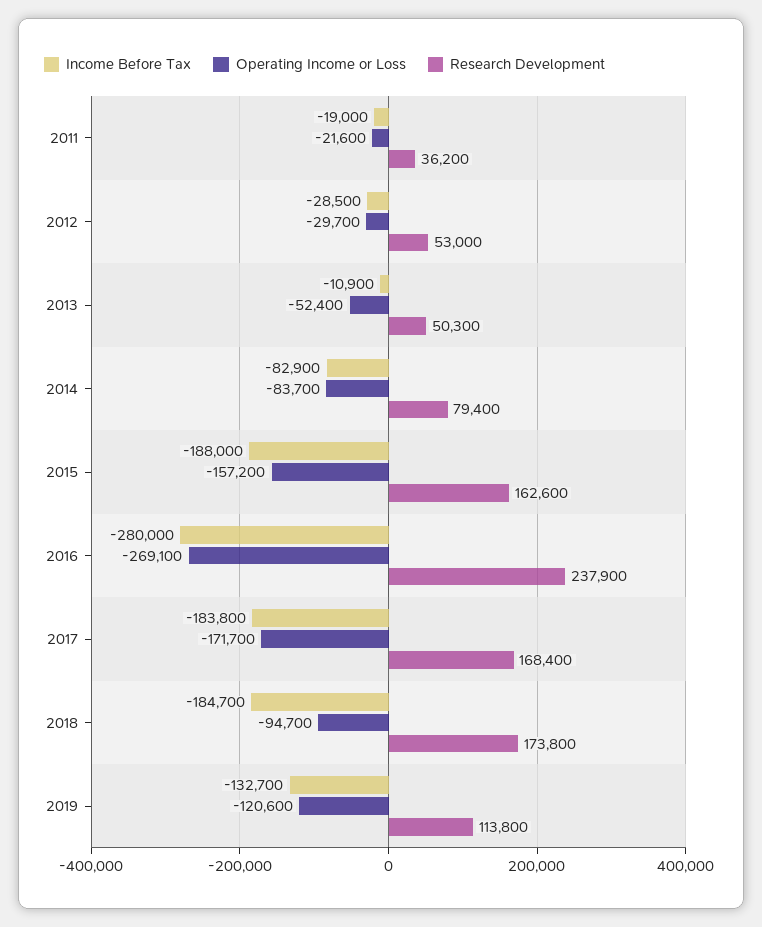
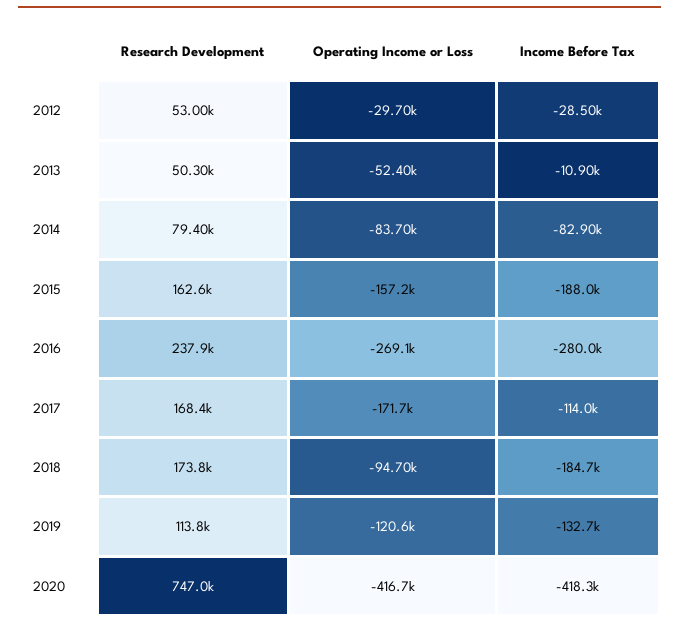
Income Before Tax, 2011: -19000 -> none
Operating Income or Loss, 2011: -21600 -> none
Research Development, 2011: 36200 -> none
Income Before Tax, 2017: -183800 -> -114000
Research Development, 2020: none -> 747000
Operating Income or Loss, 2020: none -> -416700
Income Before Tax, 2020: none -> -418300

